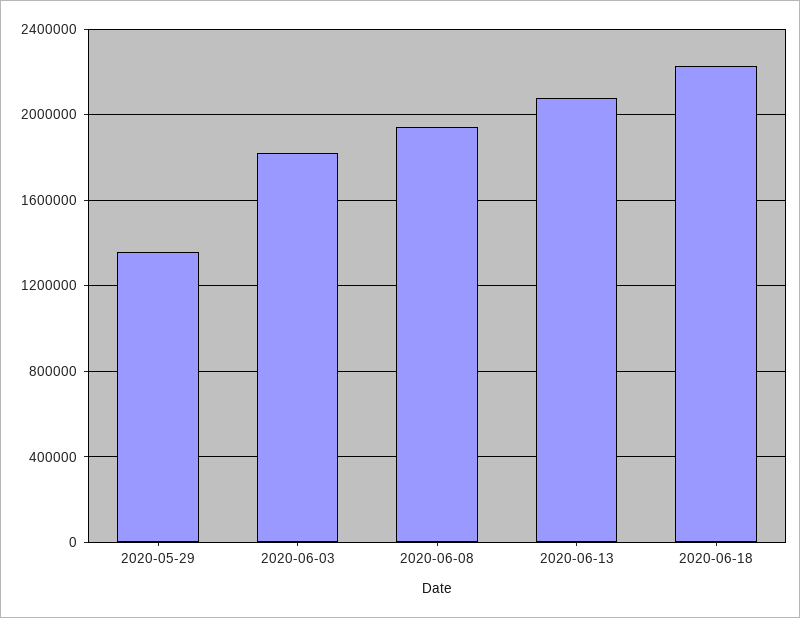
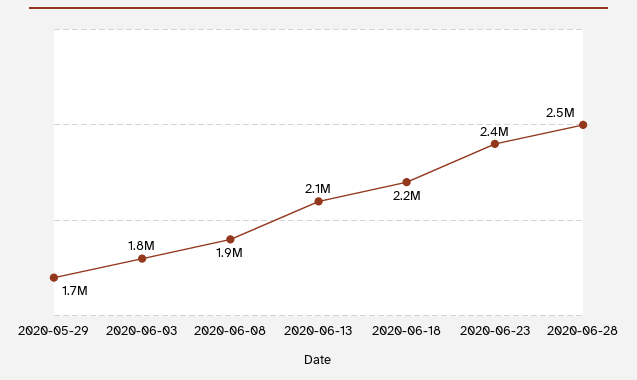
2020-05-29: 1350000 -> 1700000
2020-06-23: none -> 2400000
2020-06-28: none -> 2500000

